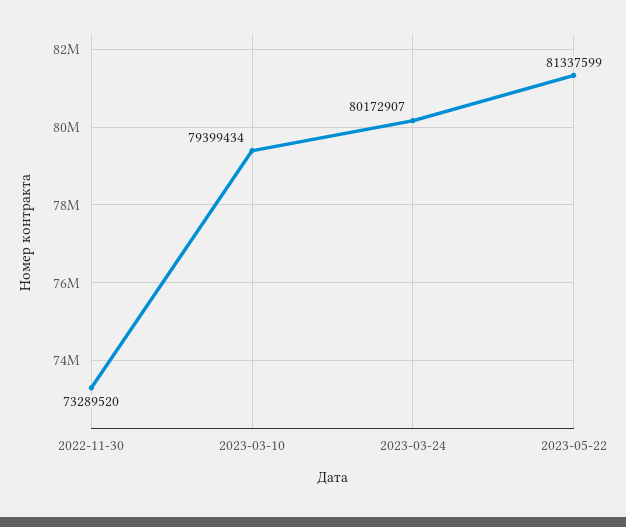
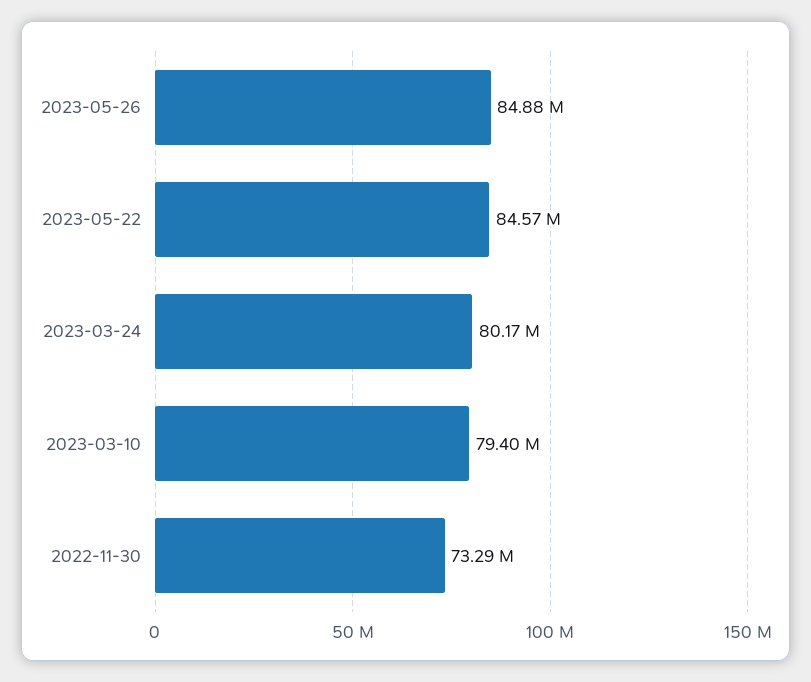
2023-05-22: 81337599 -> 84570000
2023-05-26: none -> 84880000

